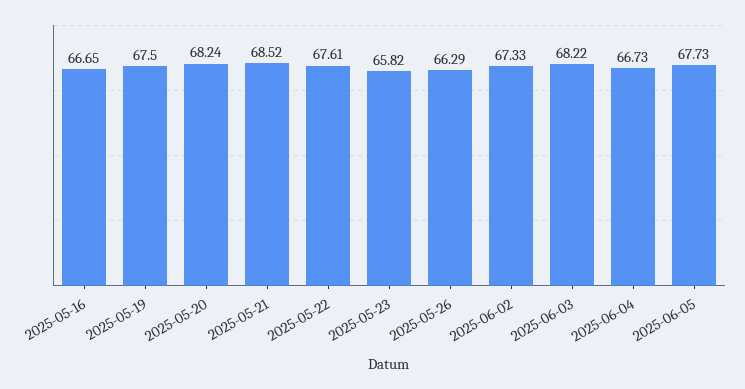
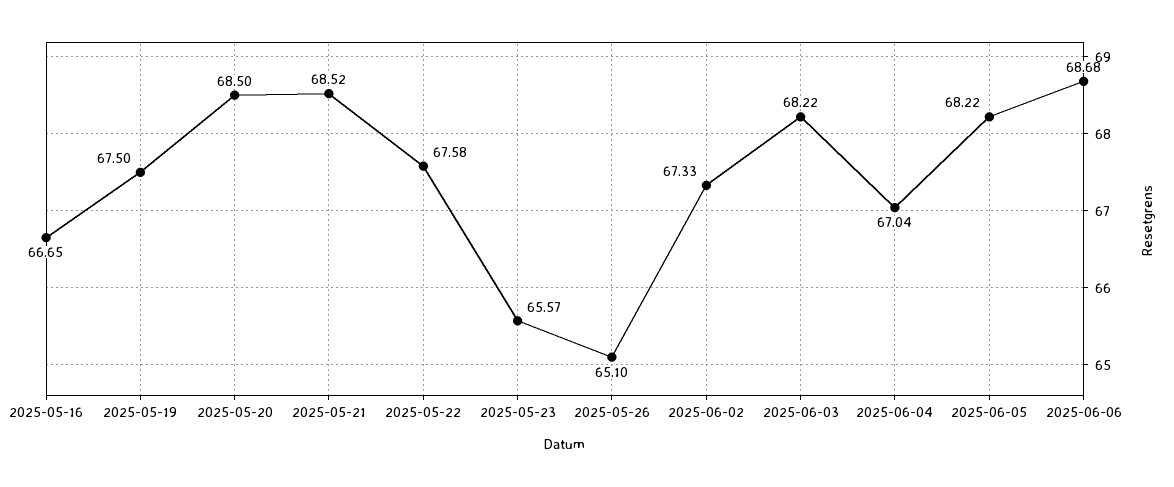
2025-05-20: 68.24 -> 68.5
2025-05-22: 67.61 -> 67.58
2025-05-23: 65.82 -> 65.57
2025-05-26: 66.29 -> 65.1
2025-06-04: 66.73 -> 67.04
2025-06-05: 67.73 -> 68.22
2025-06-06: none -> 68.68

